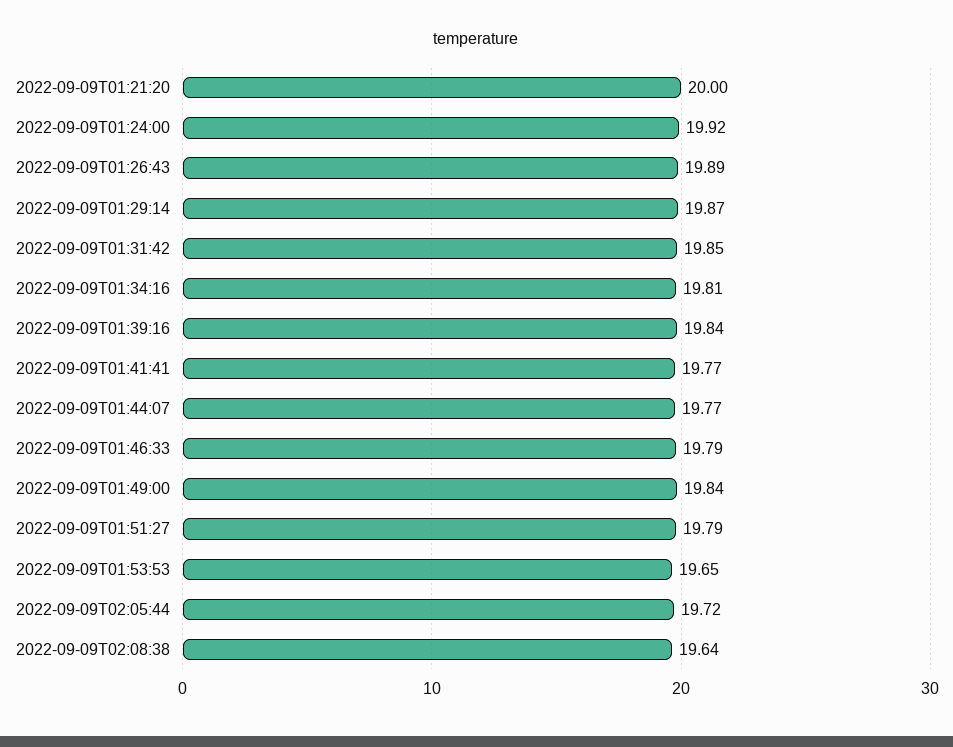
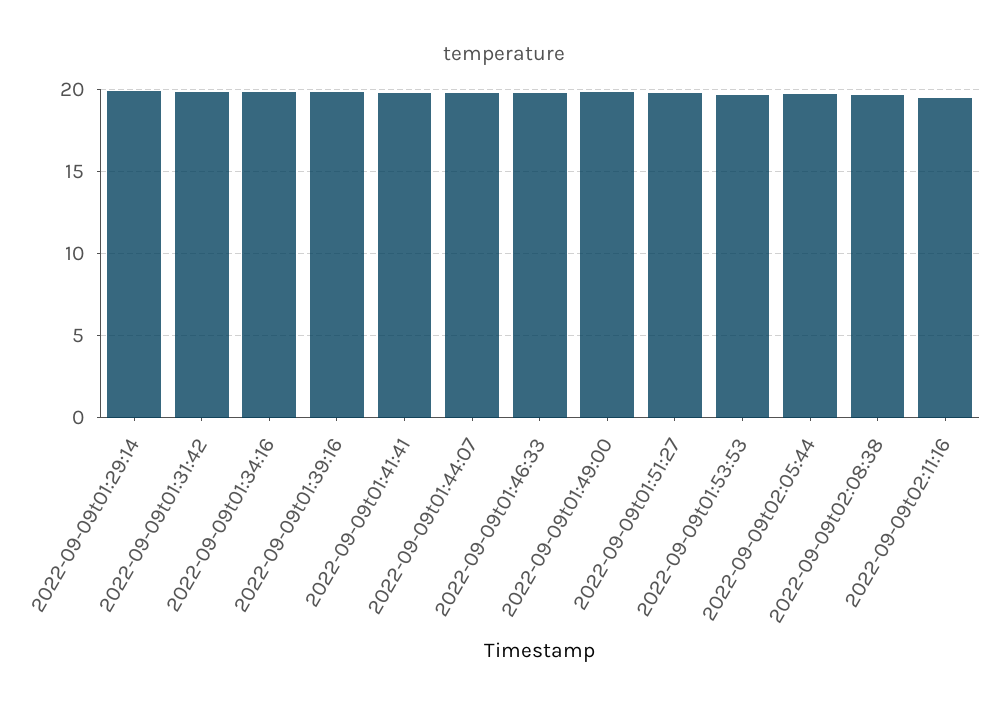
2022-09-09T01:21:20: 20 -> none
2022-09-09T01:24:00: 19.92 -> none
2022-09-09T01:26:43: 19.89 -> none
2022-09-09t02:11:16: none -> 19.5

